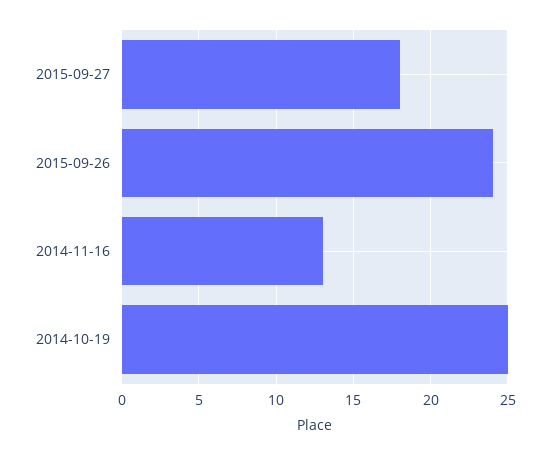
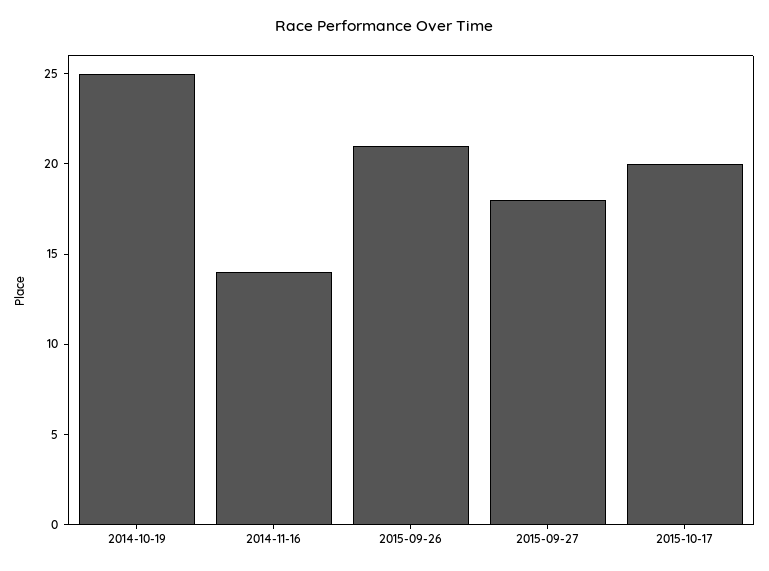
2015-09-26: 24 -> 21
2014-11-16: 13 -> 14
2015-10-17: none -> 20

